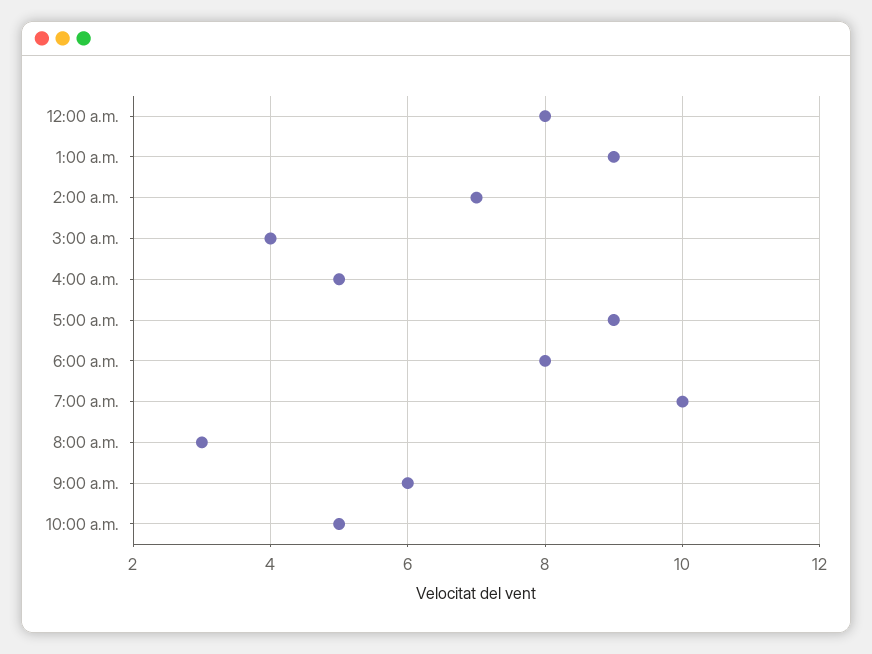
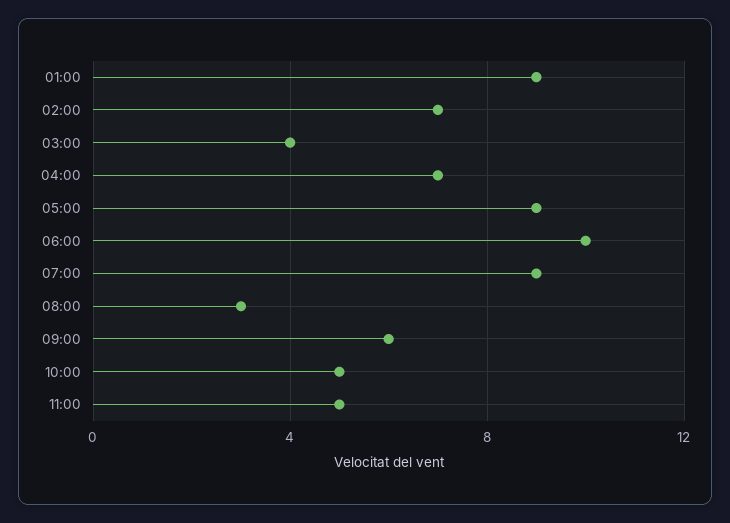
12:00 a.m.: 8 -> none
4:00 a.m.: 5 -> 7
6:00 a.m.: 8 -> 10
7:00 a.m.: 10 -> 9
11:00: none -> 5

